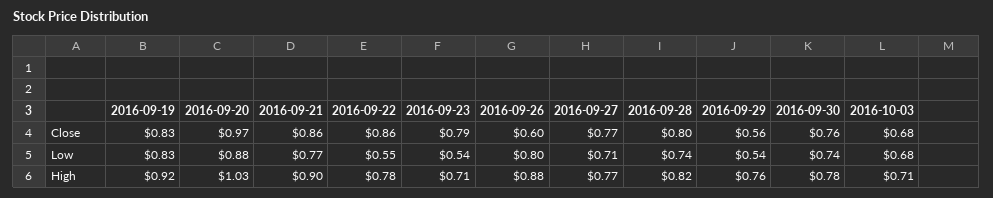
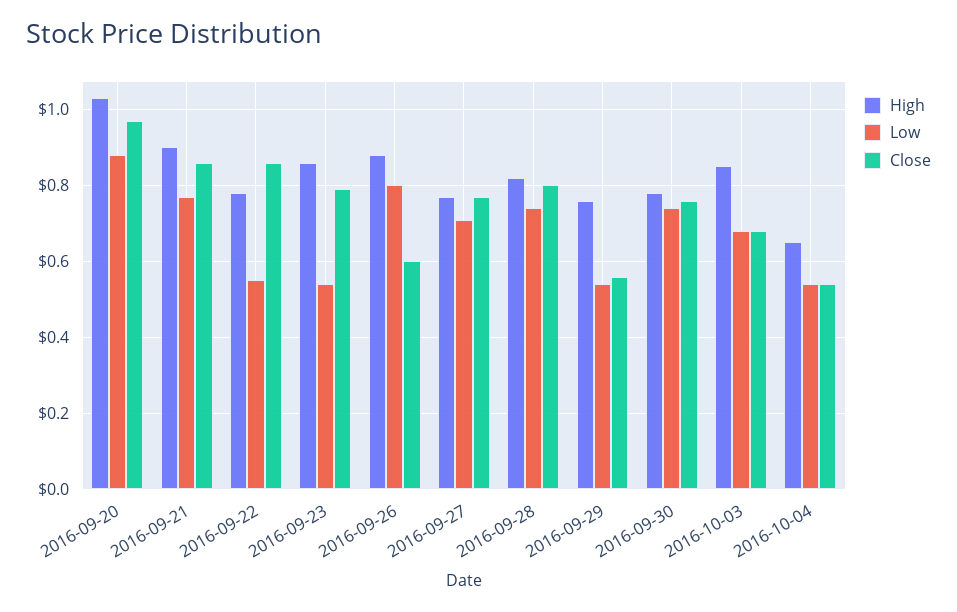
Close, 2016-09-19: 0.83 -> none
Low, 2016-09-19: 0.83 -> none
High, 2016-09-19: 0.92 -> none
High, 2016-09-23: 0.71 -> 0.85
High, 2016-10-03: 0.71 -> 0.85
High, 2016-10-04: none -> 0.65
Low, 2016-10-04: none -> 0.55
Close, 2016-10-04: none -> 0.55

